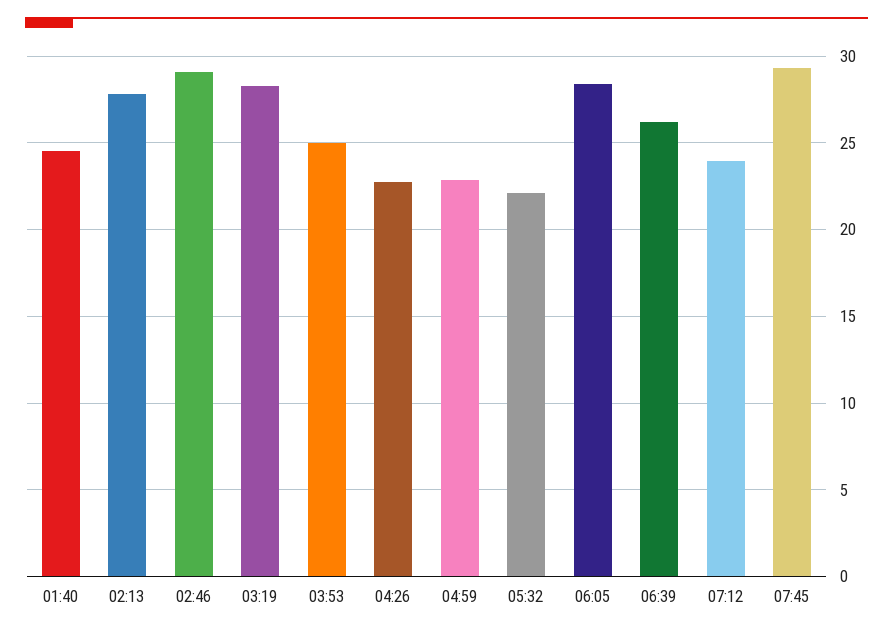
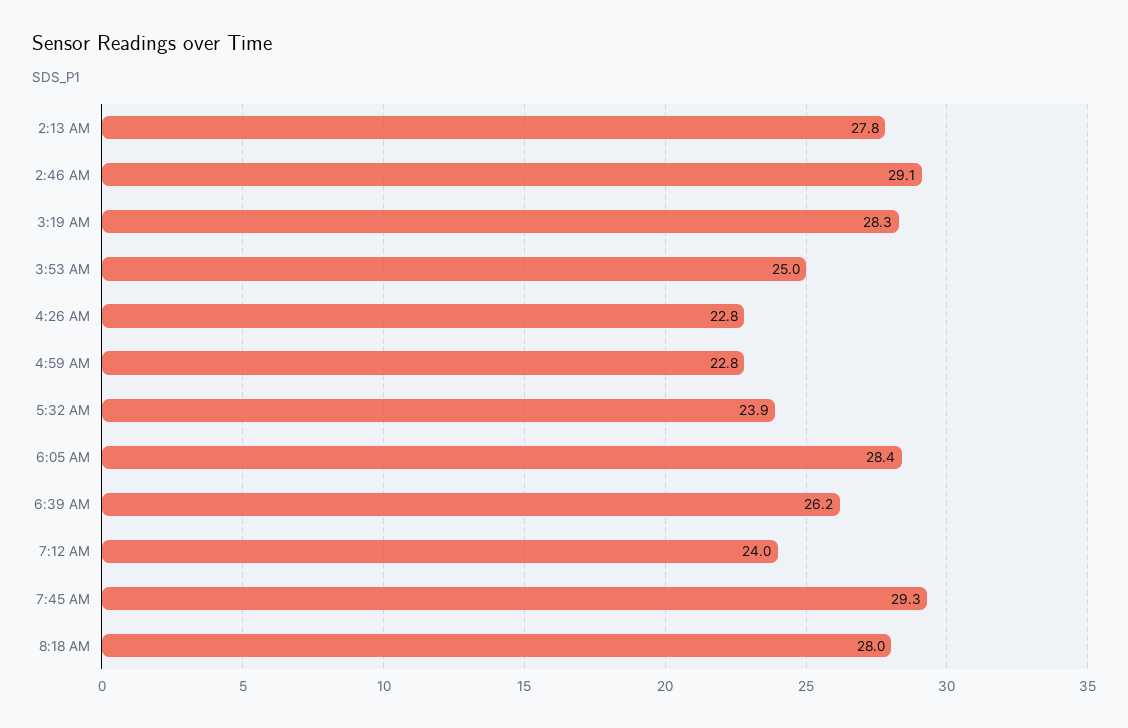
01:40: 24.5 -> none
05:32: 22 -> 23.9
8:18 AM: none -> 28

